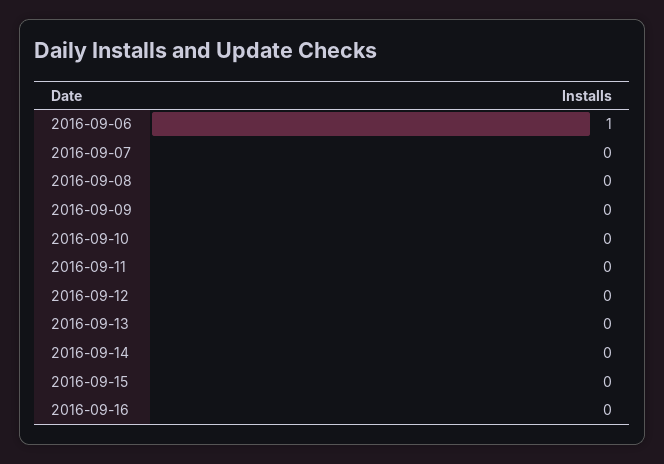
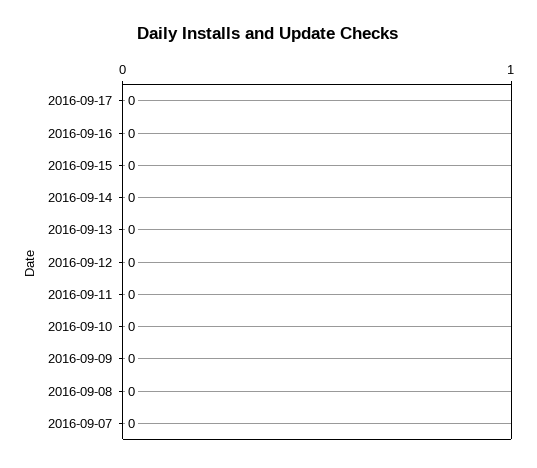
2016-09-06: 1 -> none
2016-09-17: none -> 0

